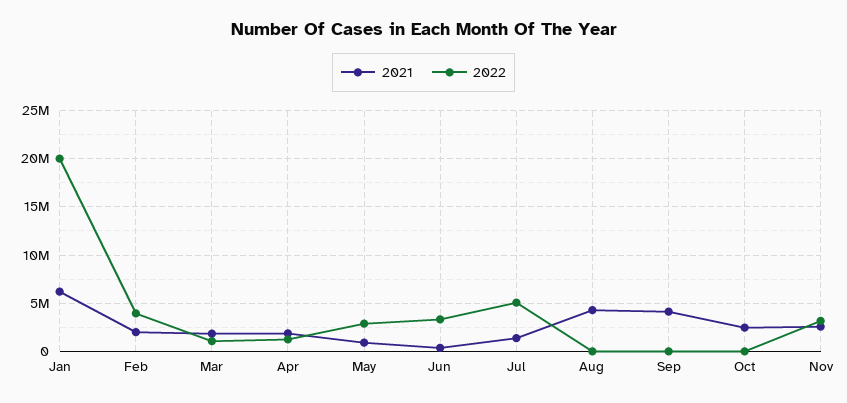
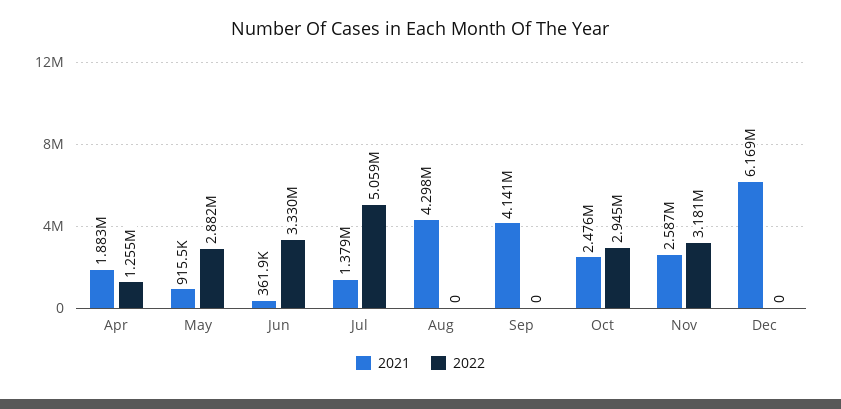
2021, Jan: 6000000 -> none
2022, Jan: 20000000 -> none
2021, Feb: 2000000 -> none
2022, Feb: 4000000 -> none
2021, Mar: 2000000 -> none
2022, Mar: 1000000 -> none
2022, Oct: 0 -> 2945000
2021, Dec: none -> 6169000
2022, Dec: none -> 0

